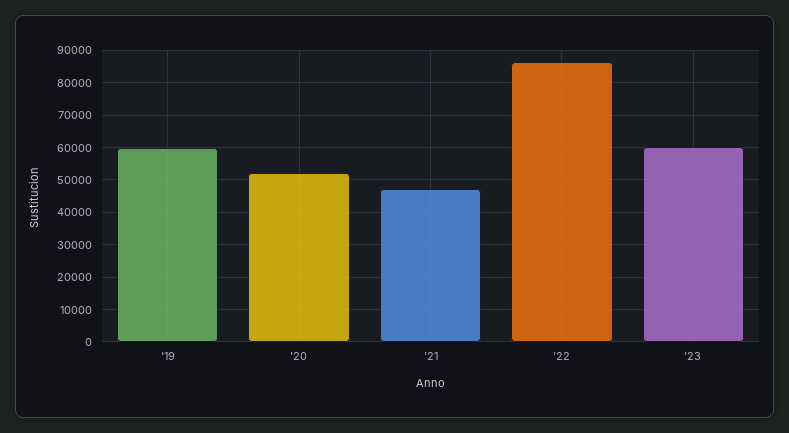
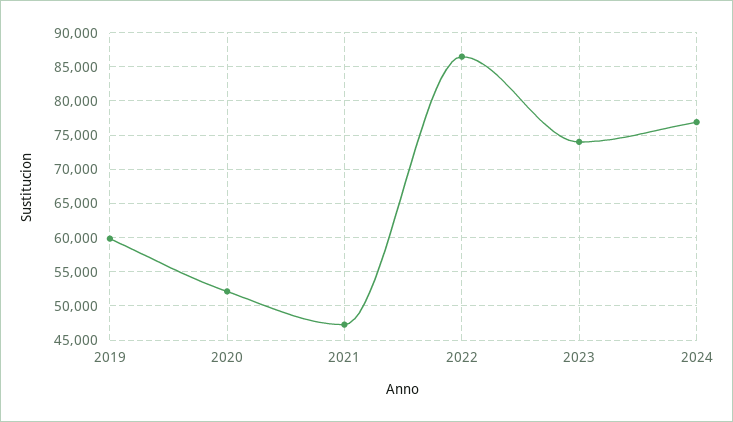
'23: 60000 -> 74000
2024: none -> 77000

